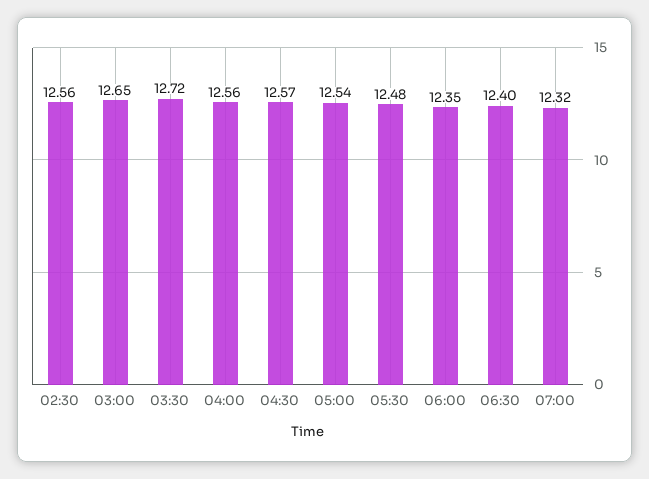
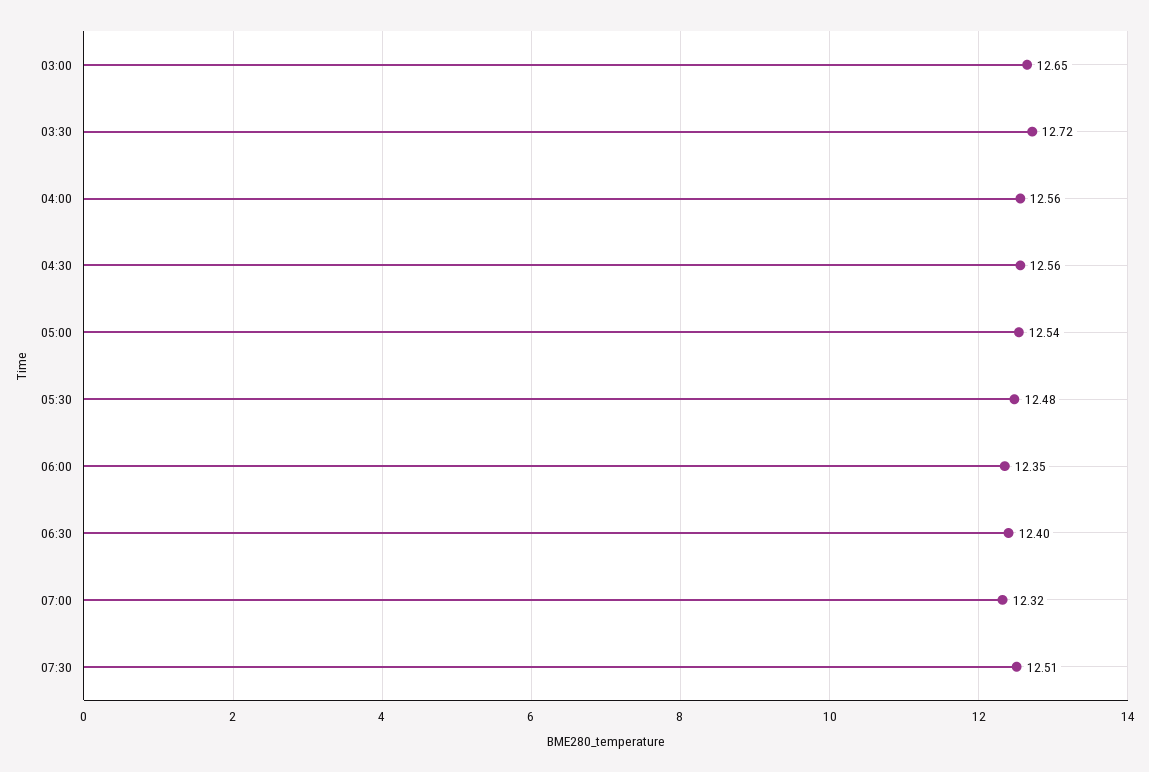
02:30: 12.56 -> none
04:30: 12.57 -> 12.56
07:30: none -> 12.51

